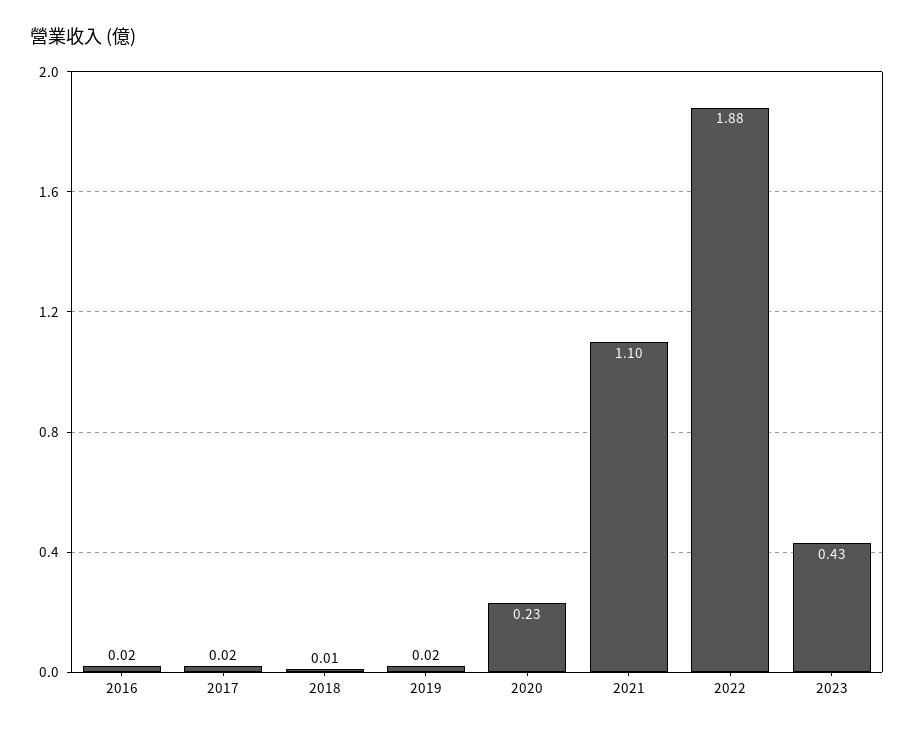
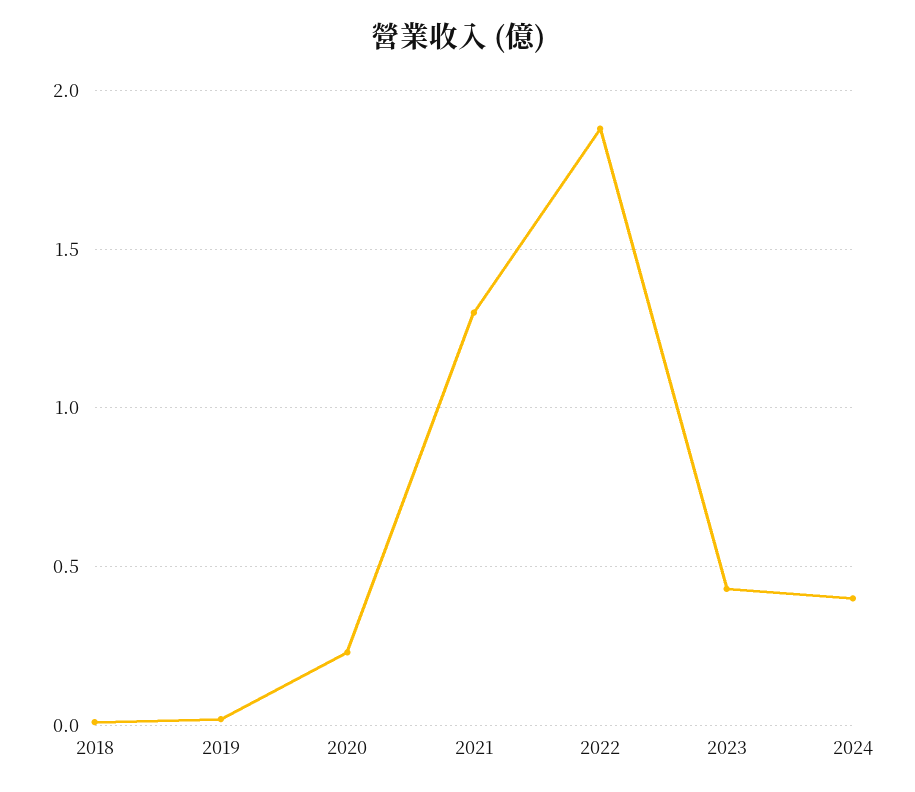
2016: 0.02 -> none
2017: 0.02 -> none
2021: 1.1 -> 1.3
2024: none -> 0.4

